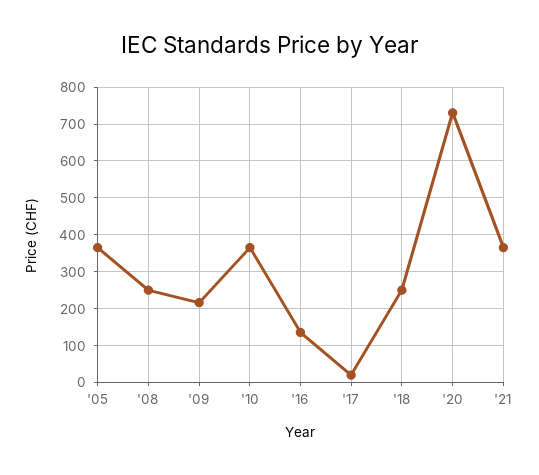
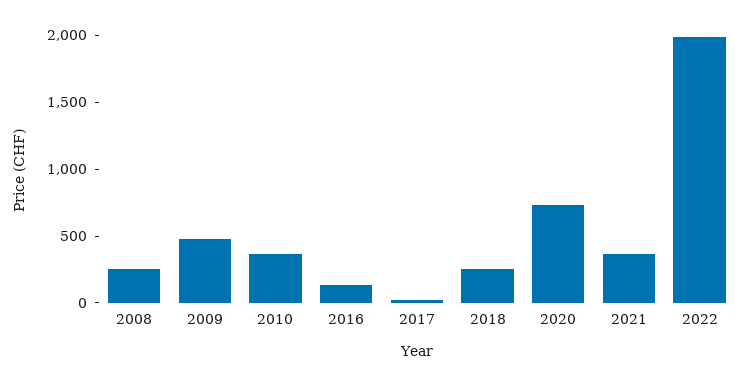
'05: 360 -> none
'09: 220 -> 500
2022: none -> 2000

